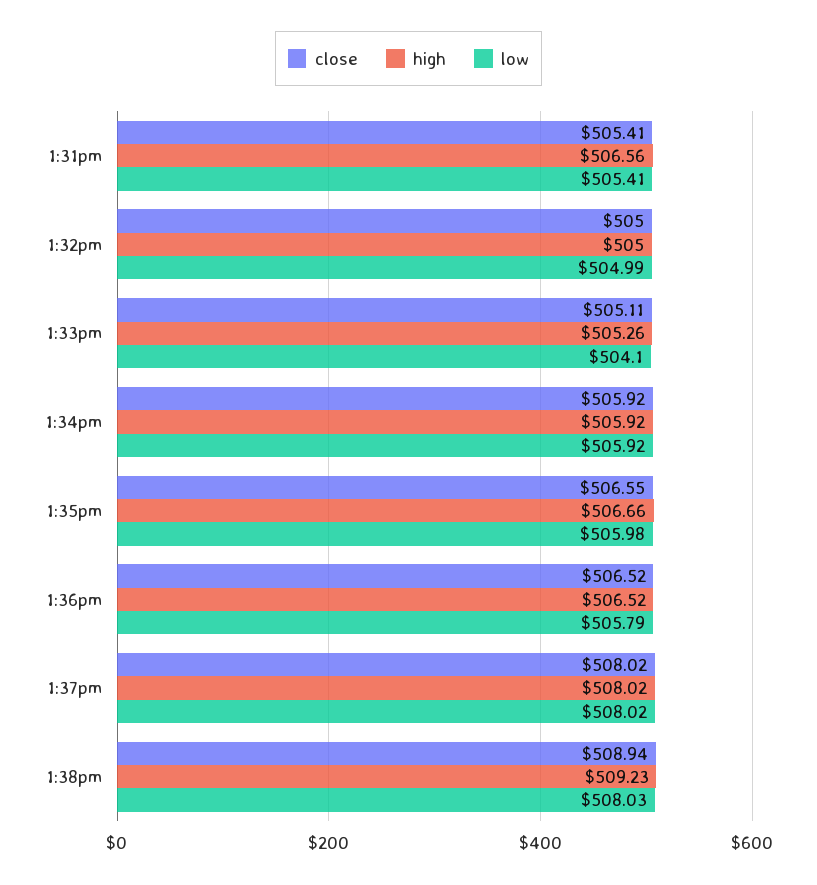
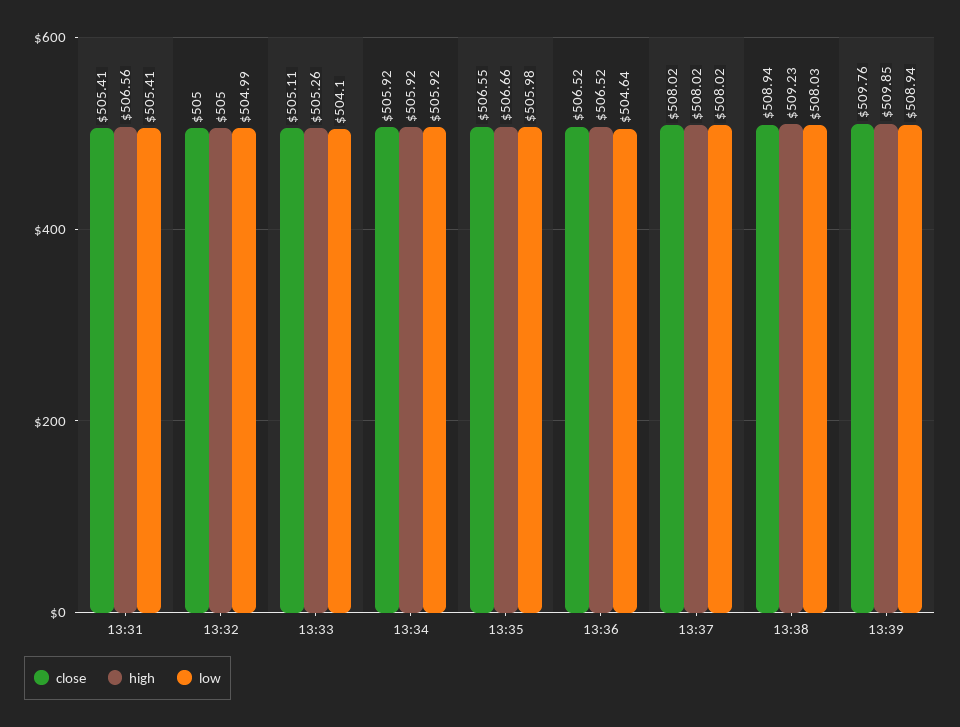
low, 1:36pm: 505.79 -> 504.64
close, 13:39: none -> 509.76
high, 13:39: none -> 509.85
low, 13:39: none -> 508.94

